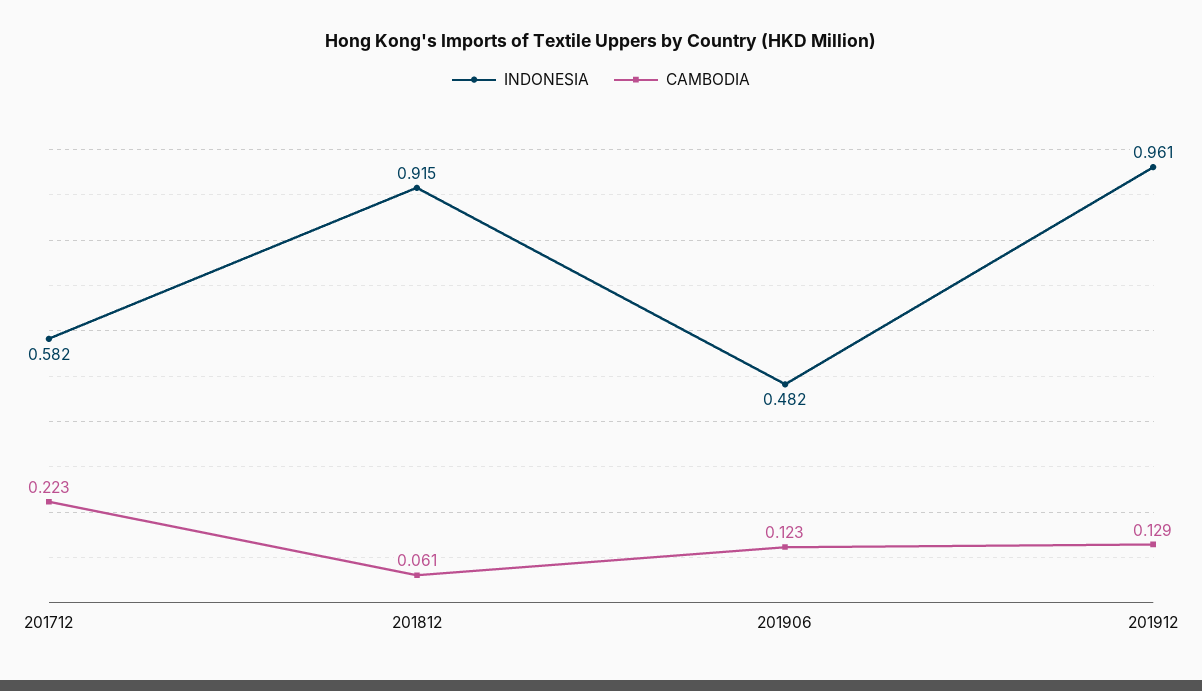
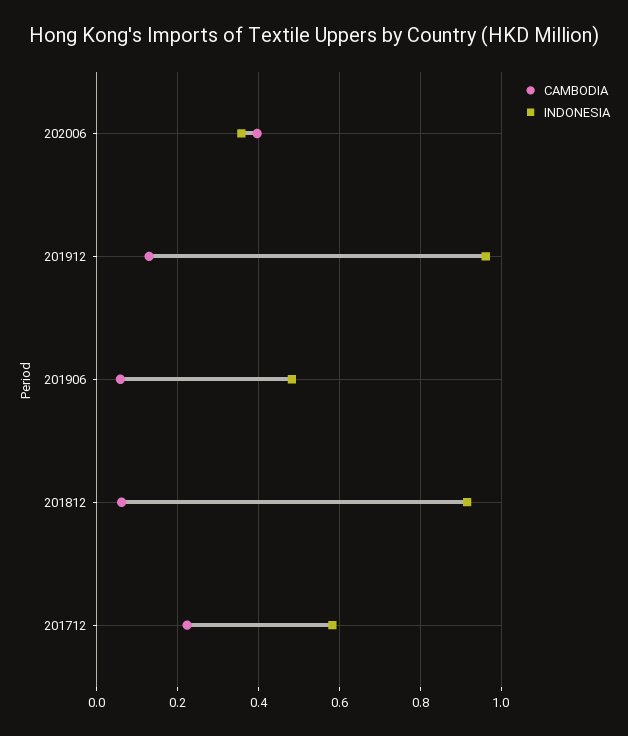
CAMBODIA, 201906: 0.123 -> 0.06
CAMBODIA, 202006: none -> 0.4
INDONESIA, 202006: none -> 0.36

